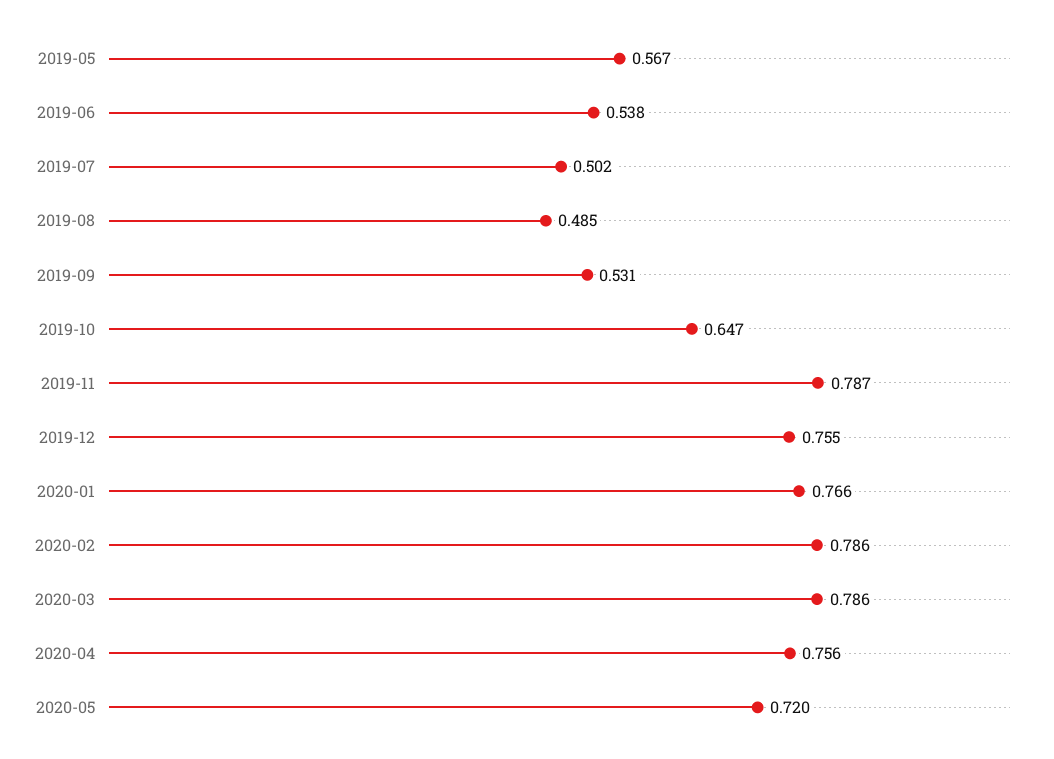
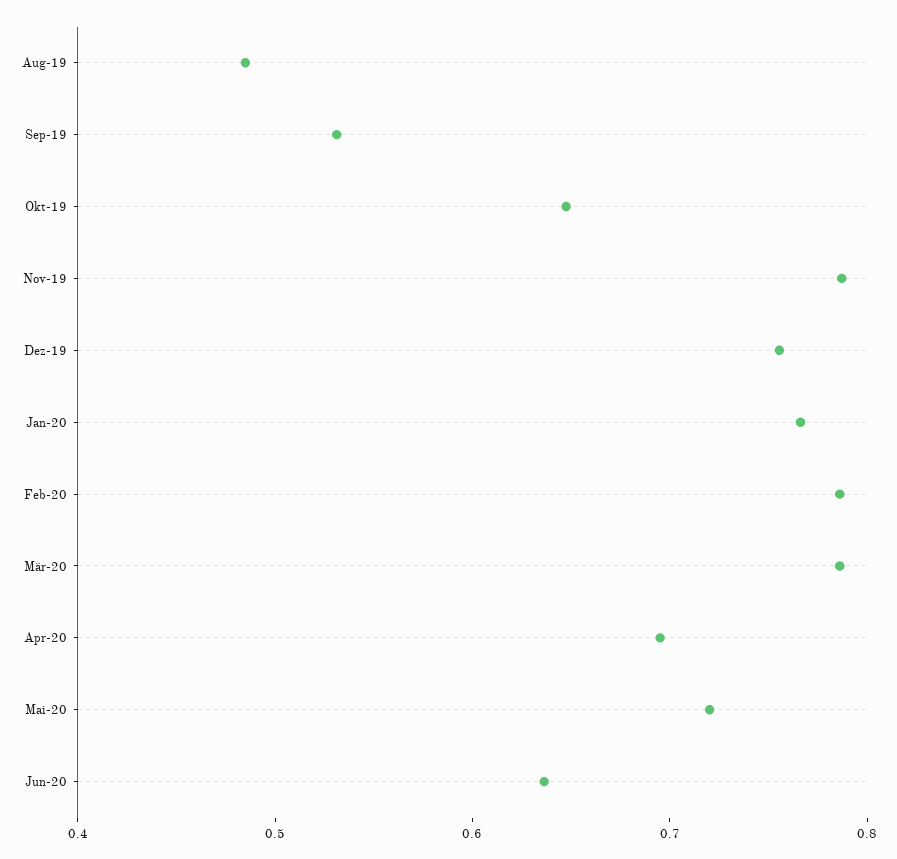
2019-05: 0.567 -> none
2019-06: 0.538 -> none
2019-07: 0.502 -> none
2020-04: 0.756 -> 0.7
Jun-20: none -> 0.64

